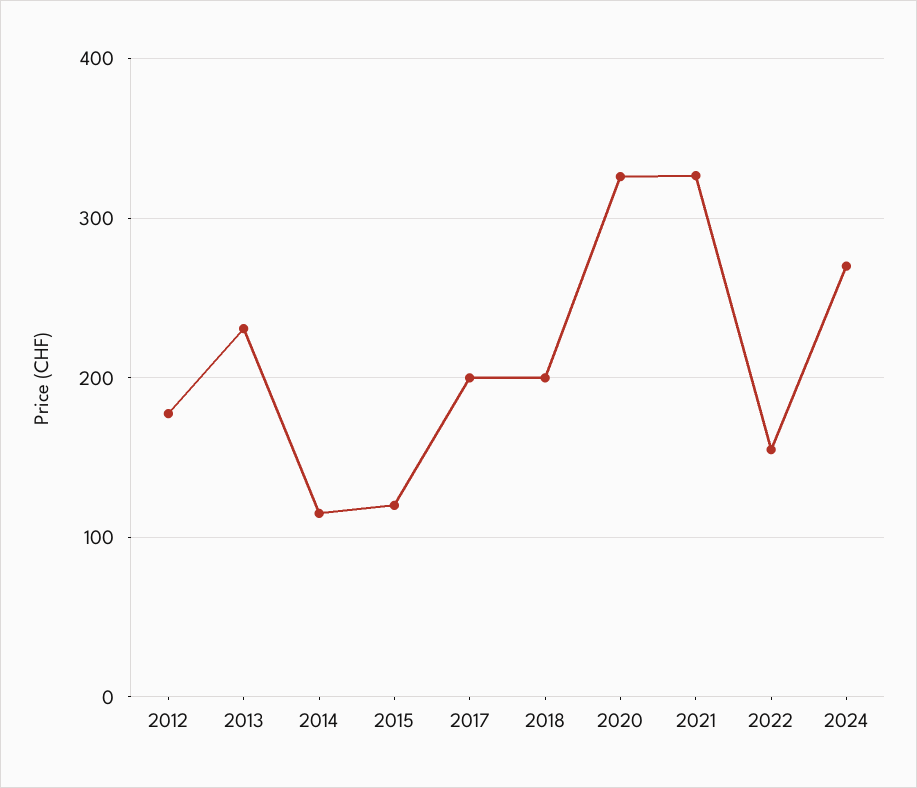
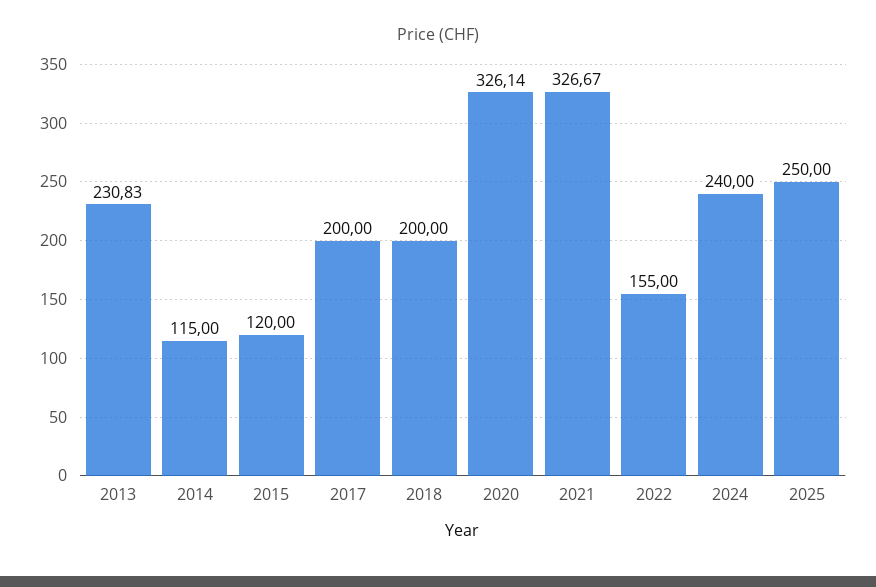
2012: 180 -> none
2024: 270 -> 240
2025: none -> 250

